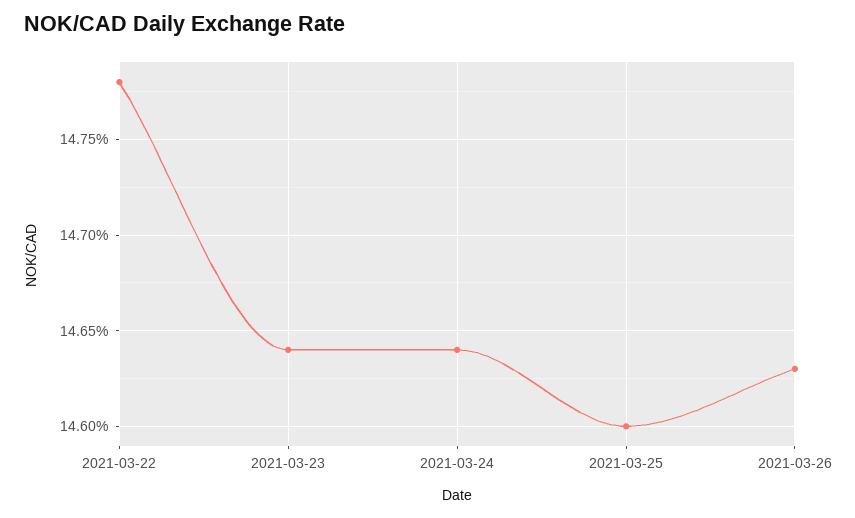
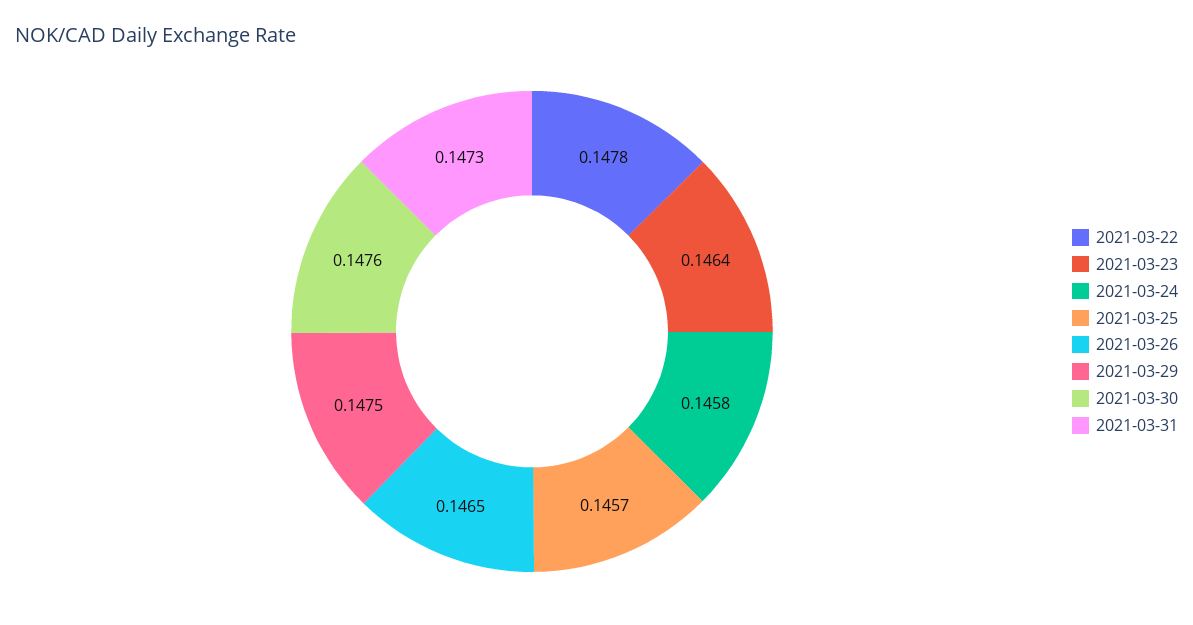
2021-03-24: 0.1464 -> 0.1458
2021-03-25: 0.146 -> 0.1457
2021-03-26: 0.1463 -> 0.1465
2021-03-29: none -> 0.1475
2021-03-30: none -> 0.1476
2021-03-31: none -> 0.1473

